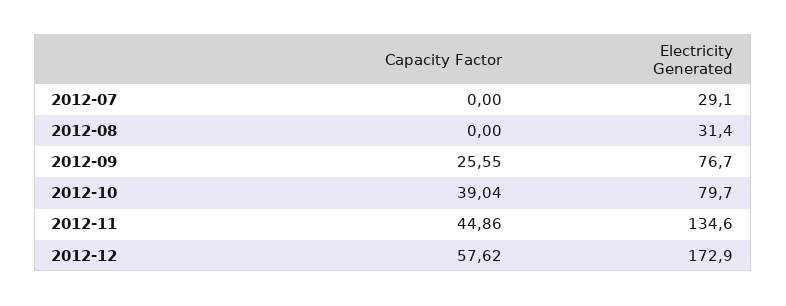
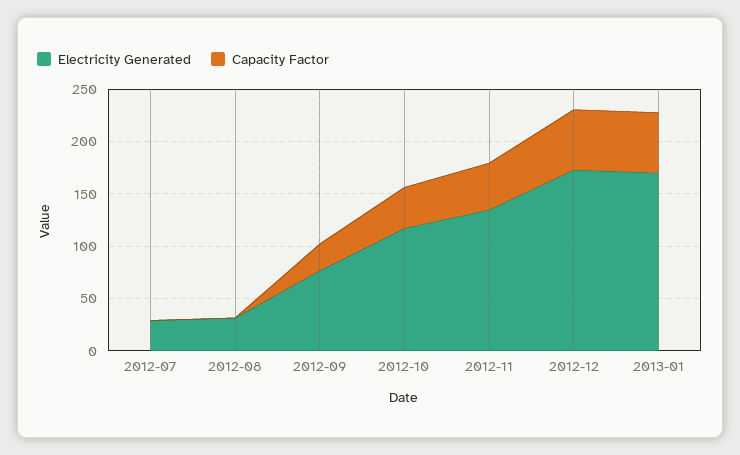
Electricity Generated, 2012-10: 79.7 -> 120
Electricity Generated, 2013-01: none -> 170
Capacity Factor, 2013-01: none -> 60

